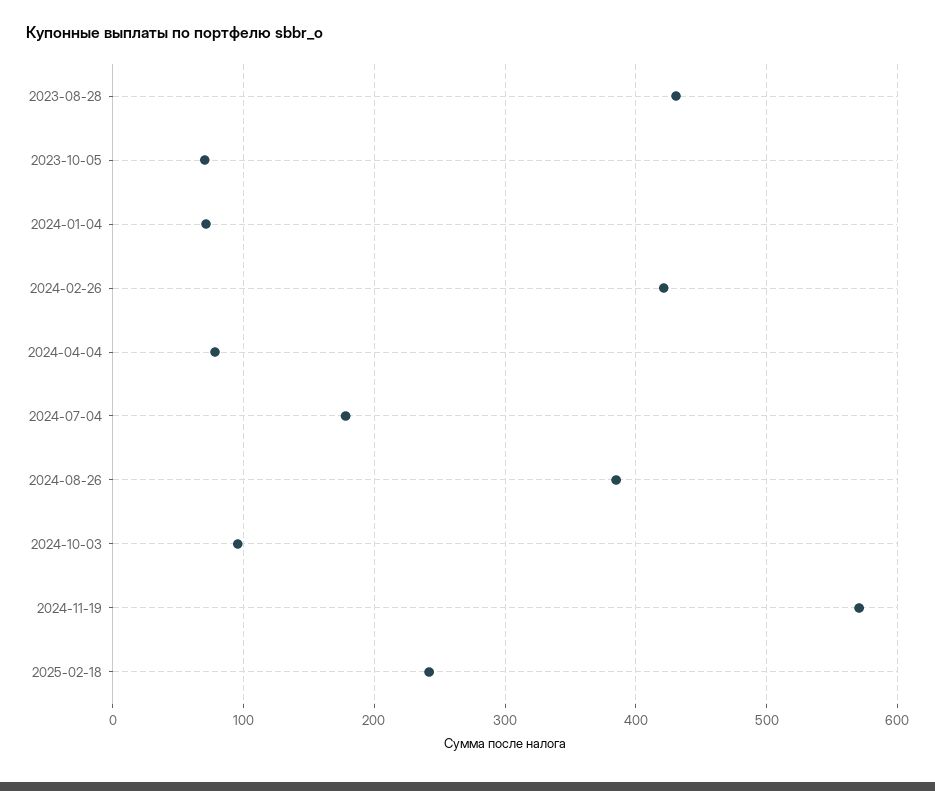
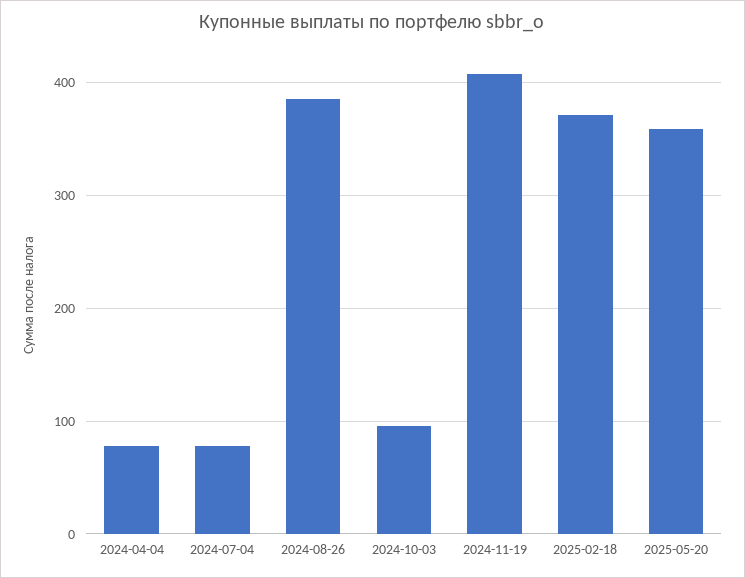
2023-08-28: 430 -> none
2023-10-05: 70 -> none
2024-01-04: 70 -> none
2024-02-26: 420 -> none
2024-07-04: 180 -> 80
2024-11-19: 570 -> 410
2025-02-18: 240 -> 370
2025-05-20: none -> 360

